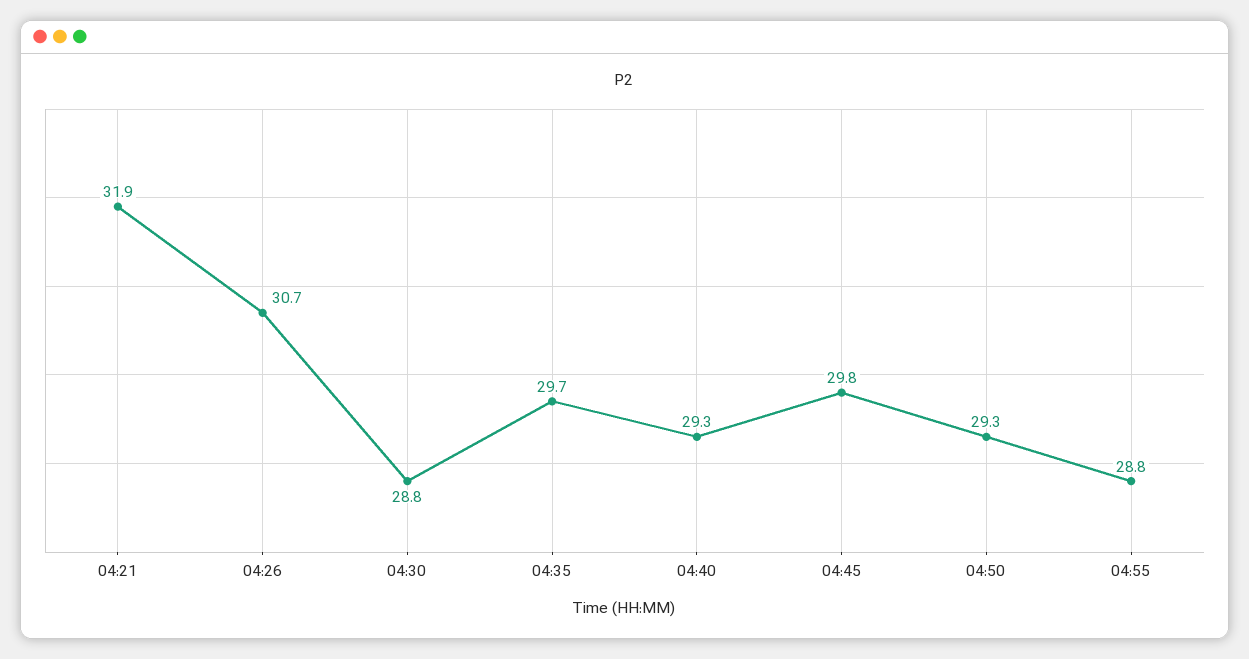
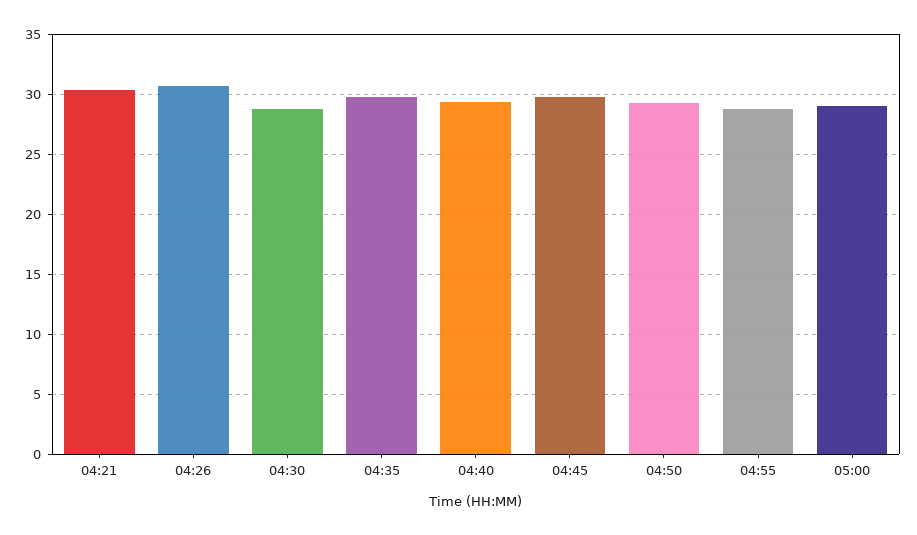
04:21: 31.9 -> 30.5
05:00: none -> 29

